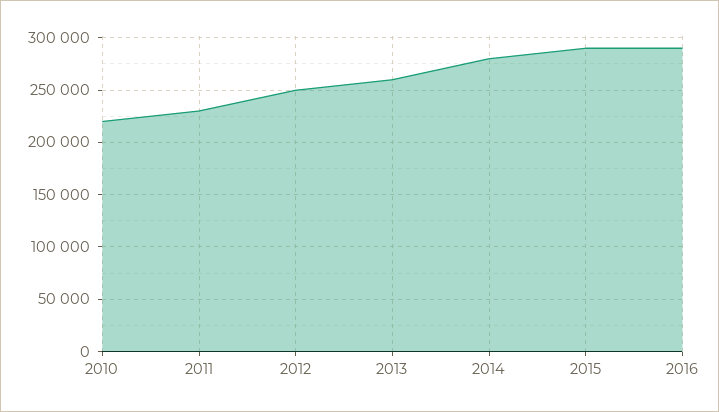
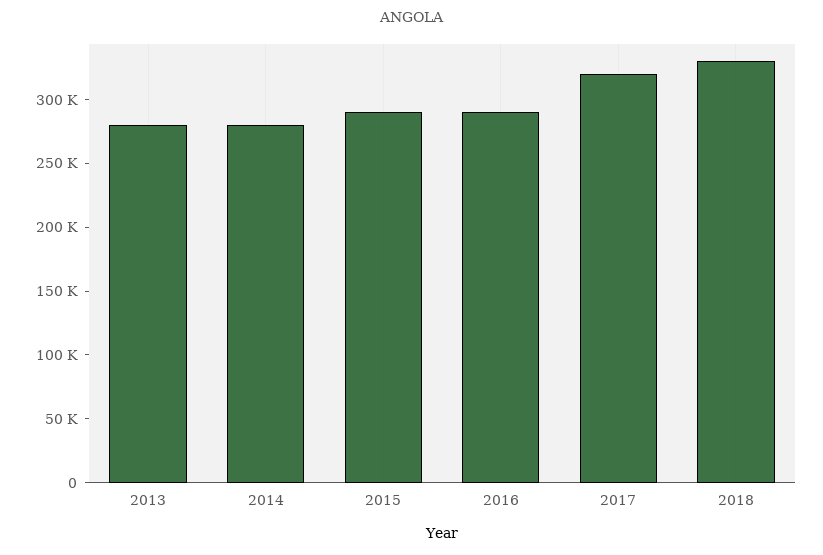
2010: 220000 -> none
2011: 230000 -> none
2012: 250000 -> none
2013: 260000 -> 280000
2017: none -> 320000
2018: none -> 330000

